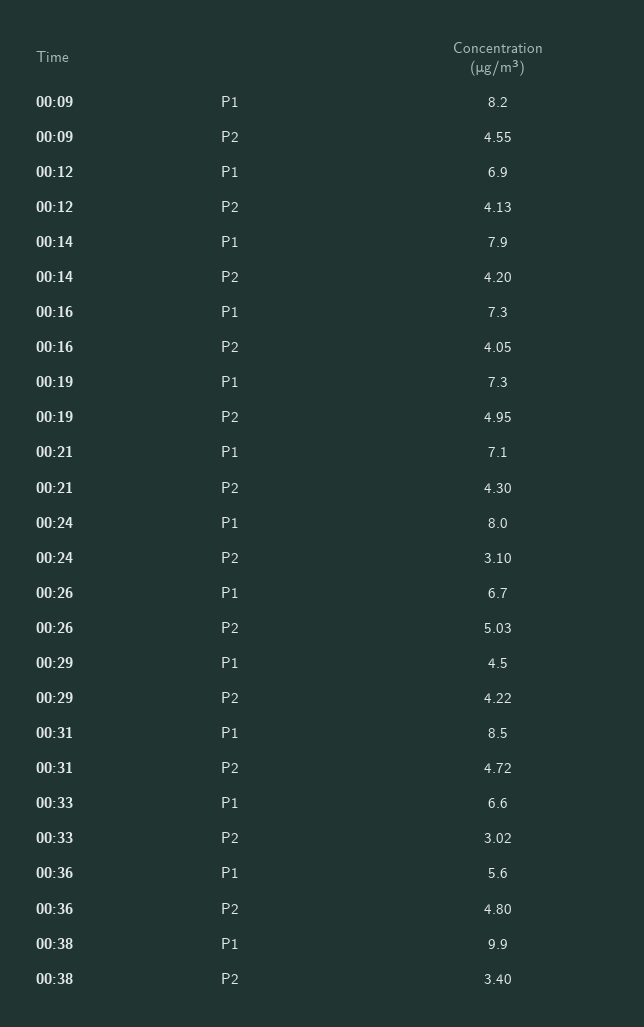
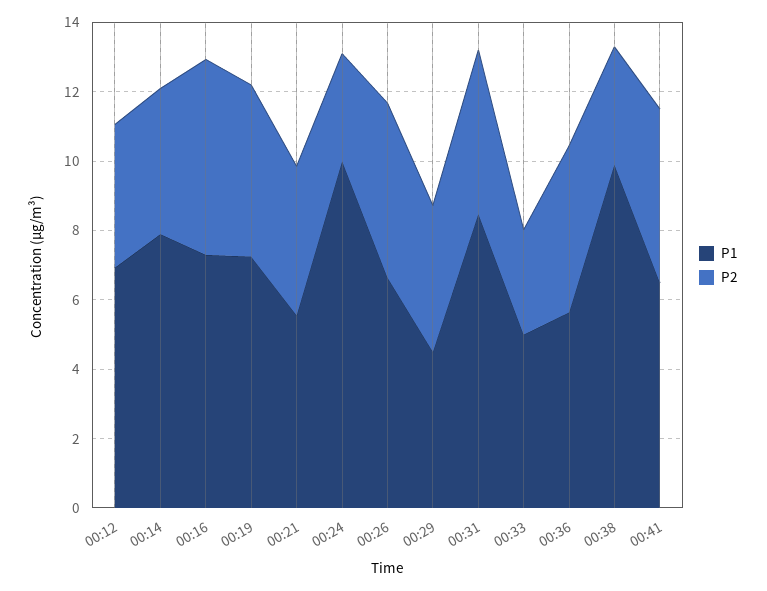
P1, 00:09: 8.2 -> none
P2, 00:09: 4.55 -> none
P2, 00:16: 4.05 -> 5.5
P1, 00:21: 7.1 -> 5.5
P1, 00:24: 8 -> 10
P1, 00:33: 6.6 -> 5
P1, 00:41: none -> 6.5
P2, 00:41: none -> 5

